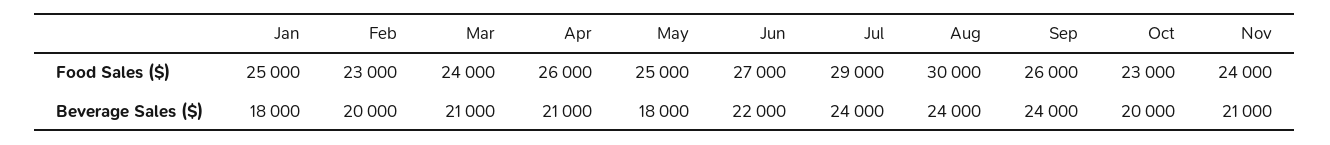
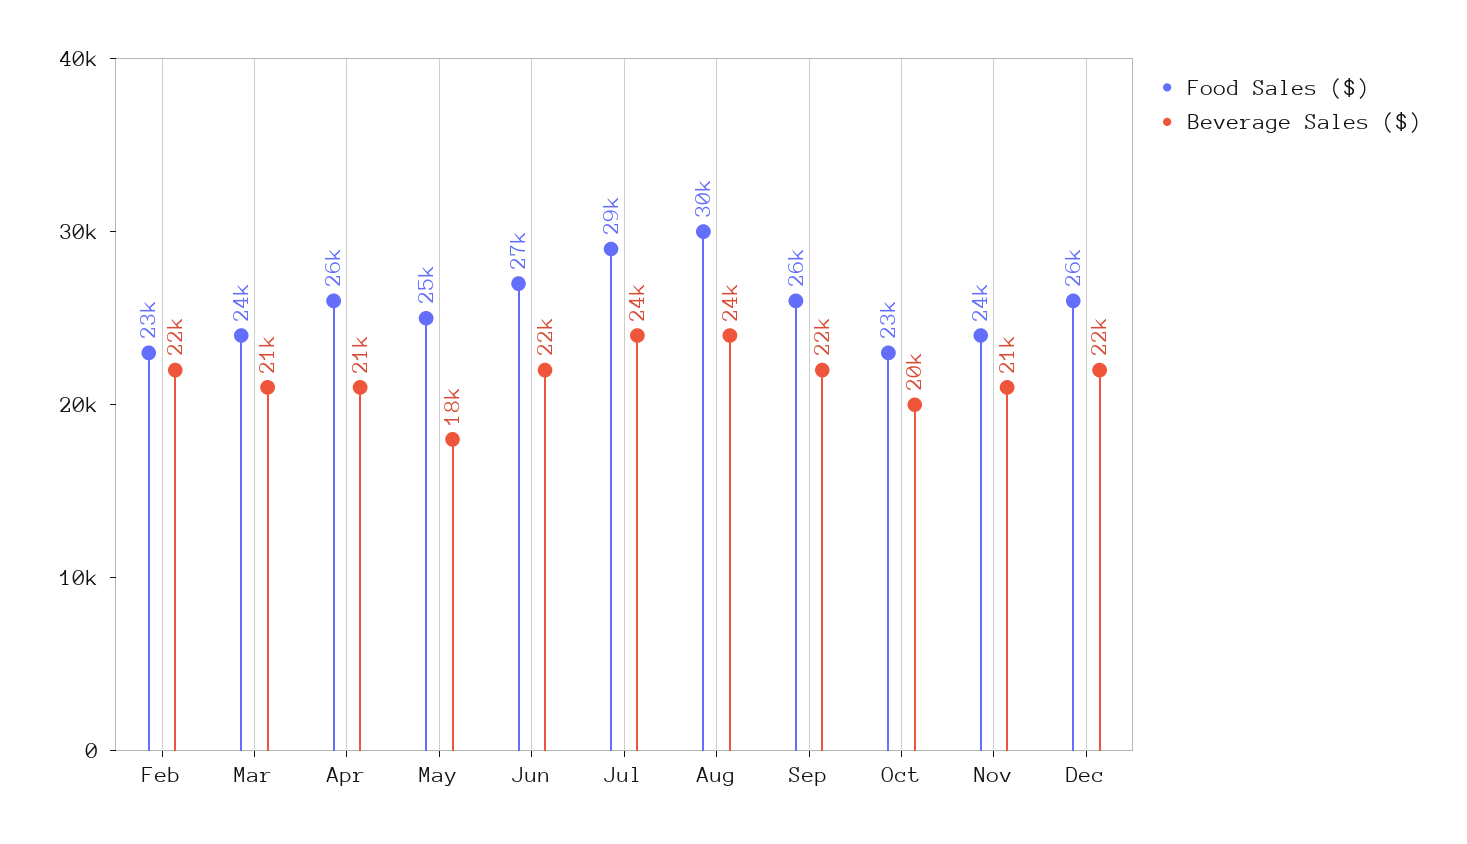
Food Sales ($), Jan: 25000 -> none
Beverage Sales ($), Jan: 18000 -> none
Beverage Sales ($), Feb: 20000 -> 22000
Beverage Sales ($), Sep: 24000 -> 22000
Food Sales ($), Dec: none -> 26000
Beverage Sales ($), Dec: none -> 22000

